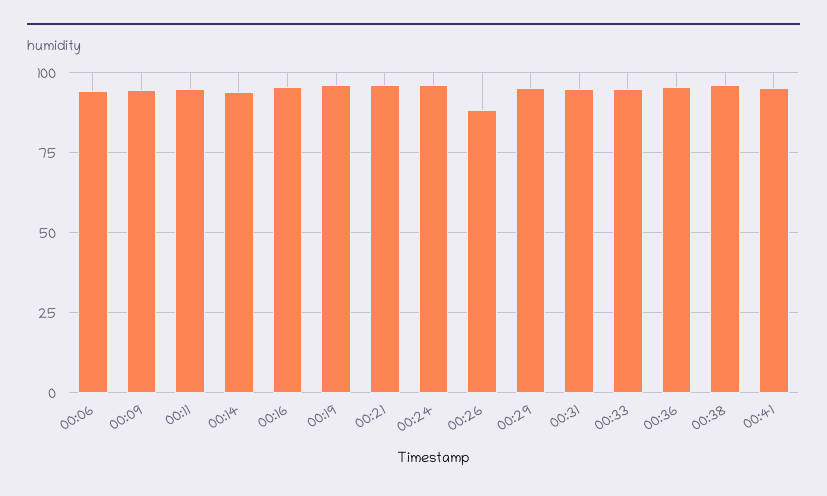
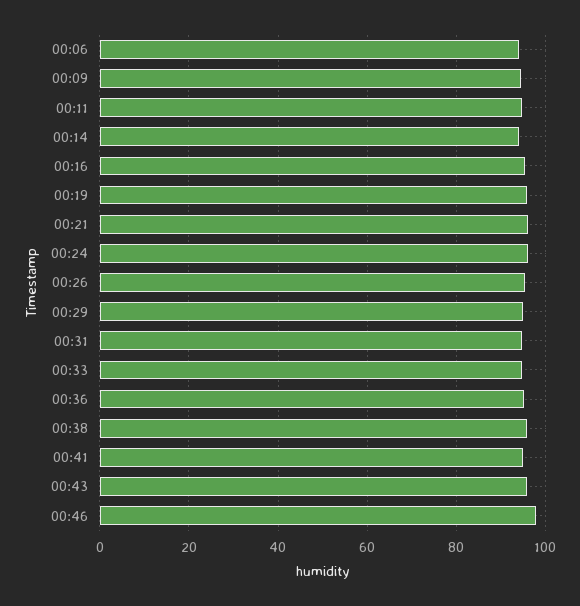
00:26: 87.5 -> 96
00:43: none -> 96
00:46: none -> 98

